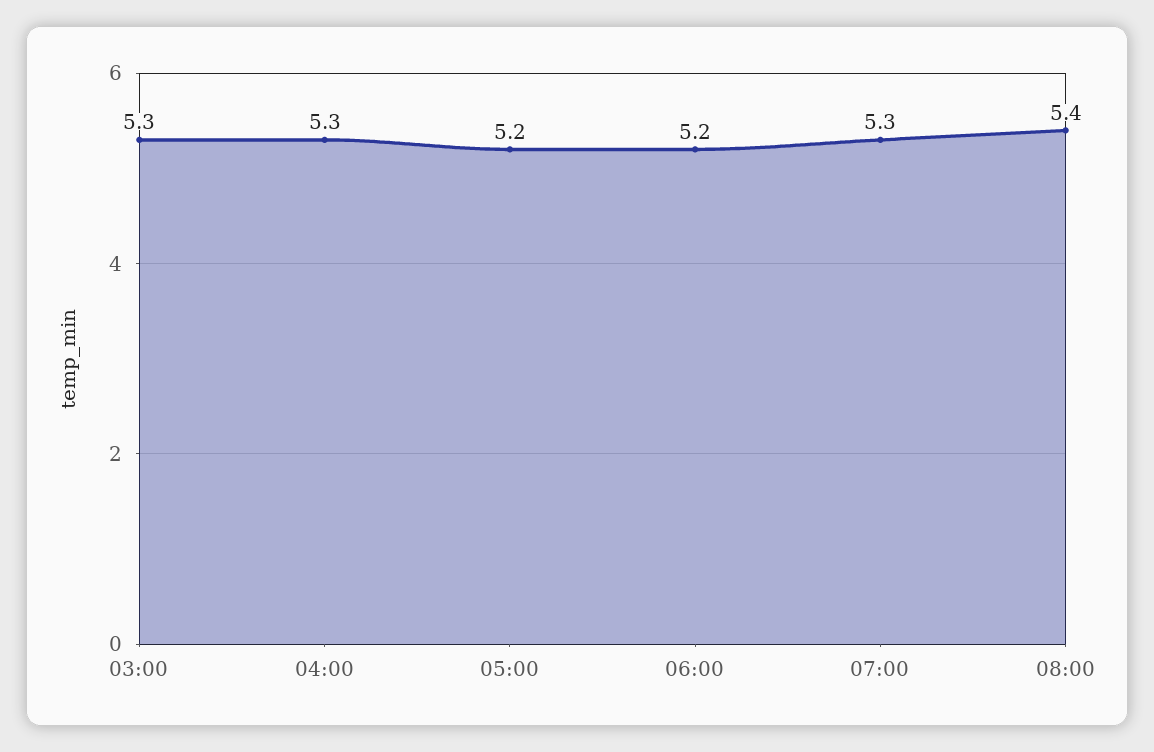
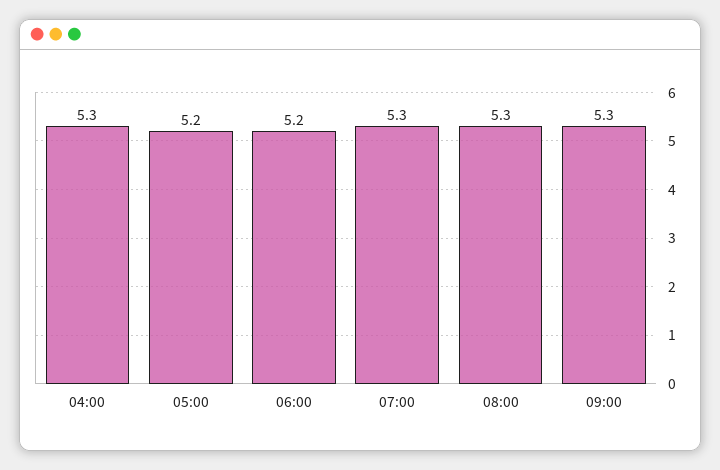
03:00: 5.3 -> none
08:00: 5.4 -> 5.3
09:00: none -> 5.3

